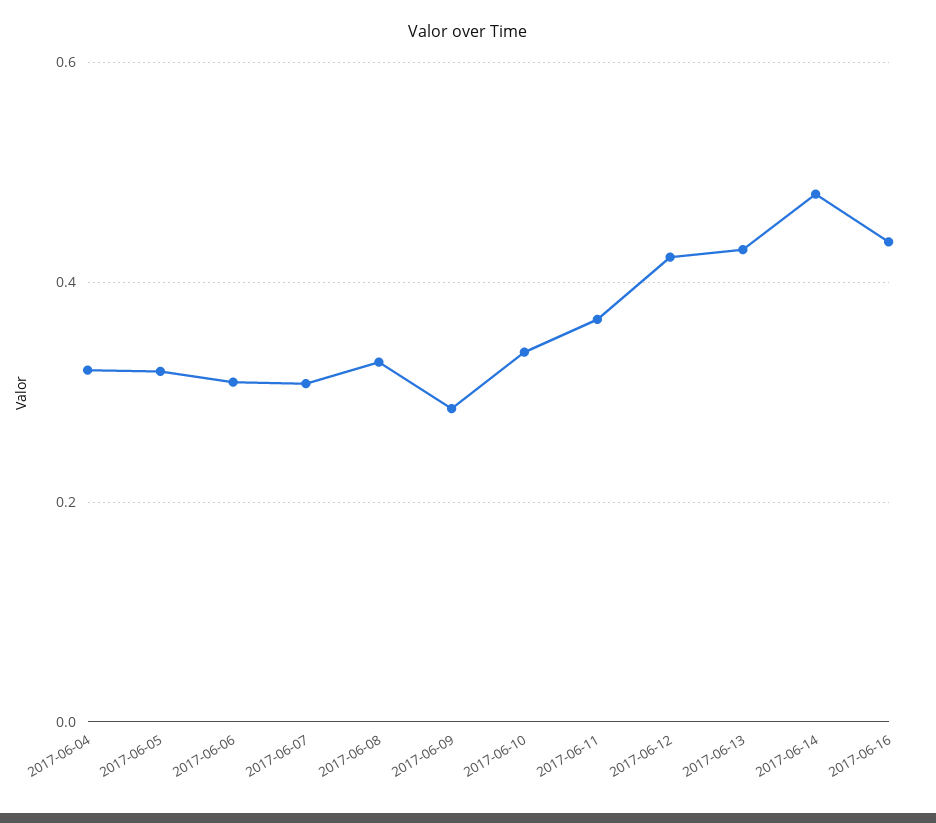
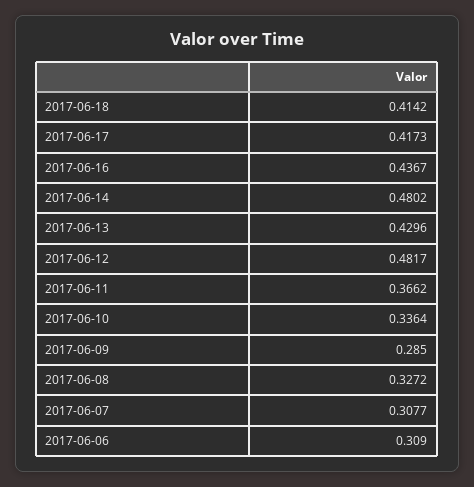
2017-06-04: 0.32 -> none
2017-06-05: 0.32 -> none
2017-06-12: 0.42 -> 0.4817
2017-06-18: none -> 0.4142
2017-06-17: none -> 0.4173

